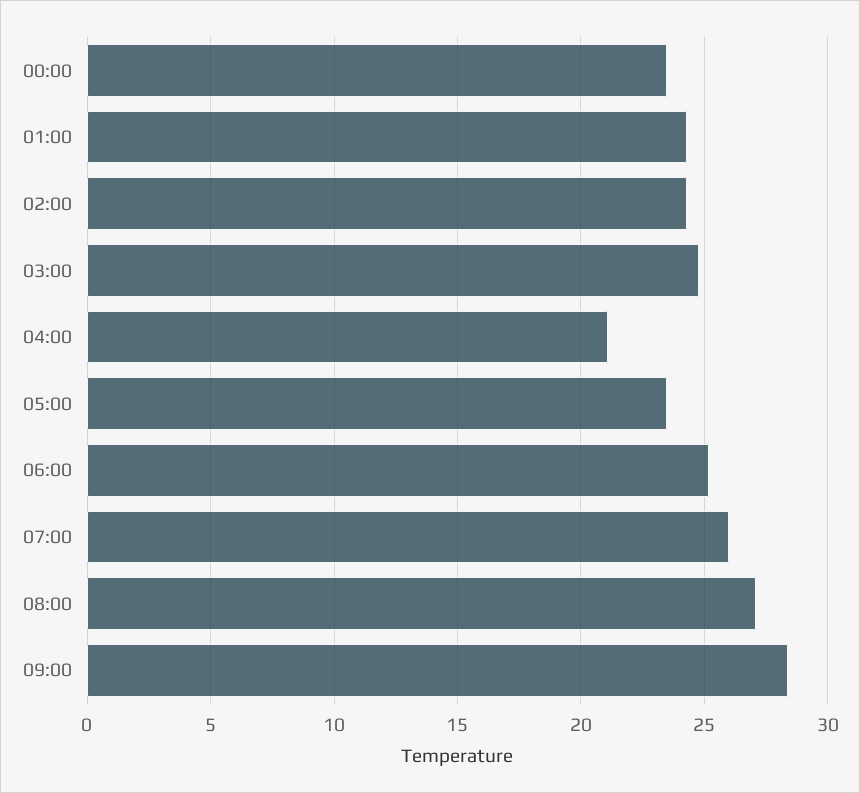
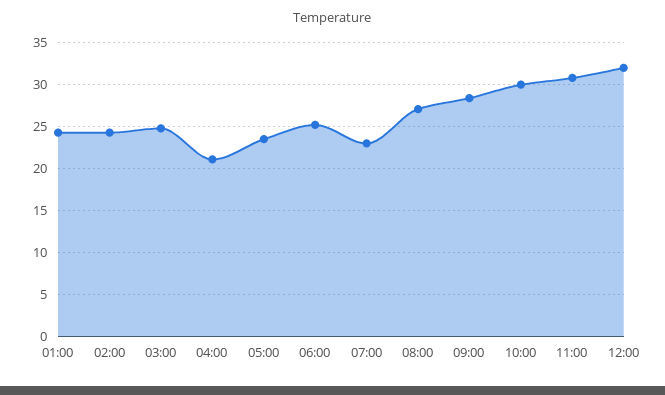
00:00: 23.5 -> none
07:00: 26 -> 23
10:00: none -> 30
11:00: none -> 31
12:00: none -> 32

